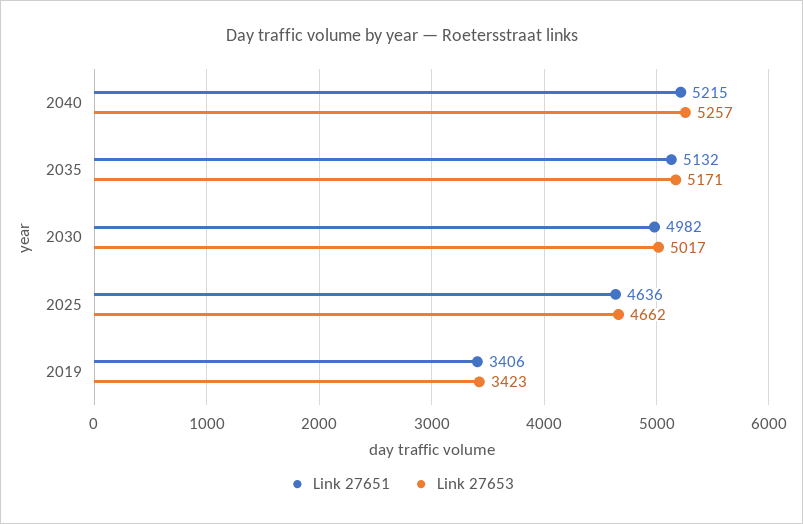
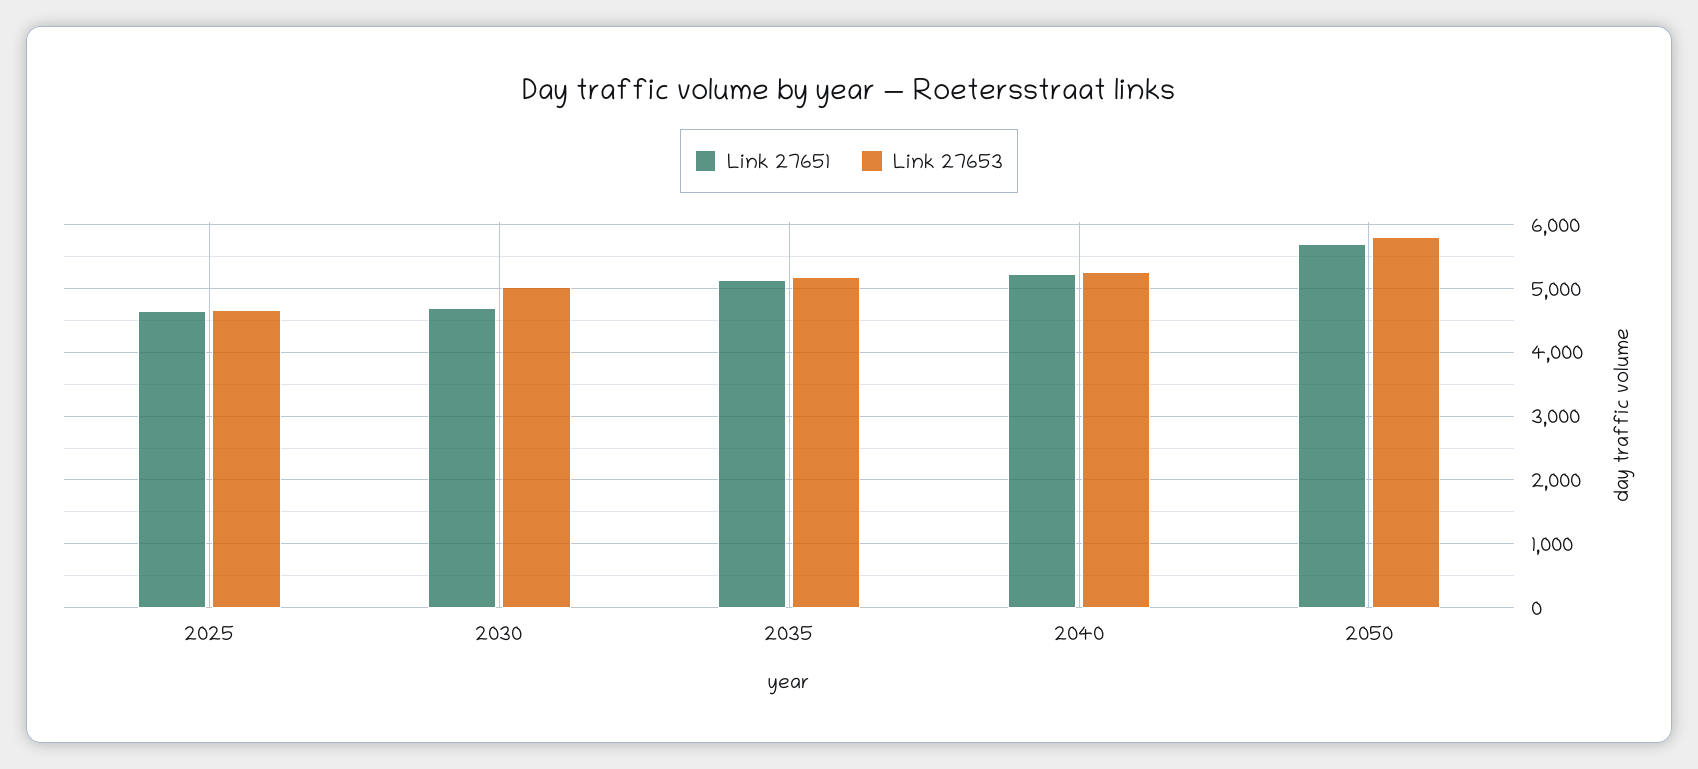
Link 27651, 2030: 4982 -> 4700
Link 27651, 2019: 3406 -> none
Link 27653, 2019: 3423 -> none
Link 27651, 2050: none -> 5700
Link 27653, 2050: none -> 5800

